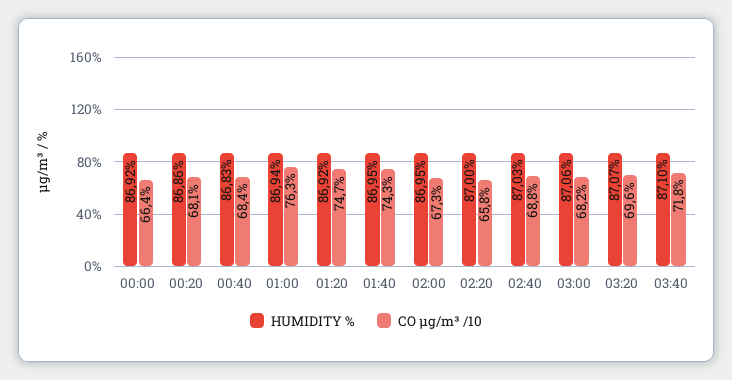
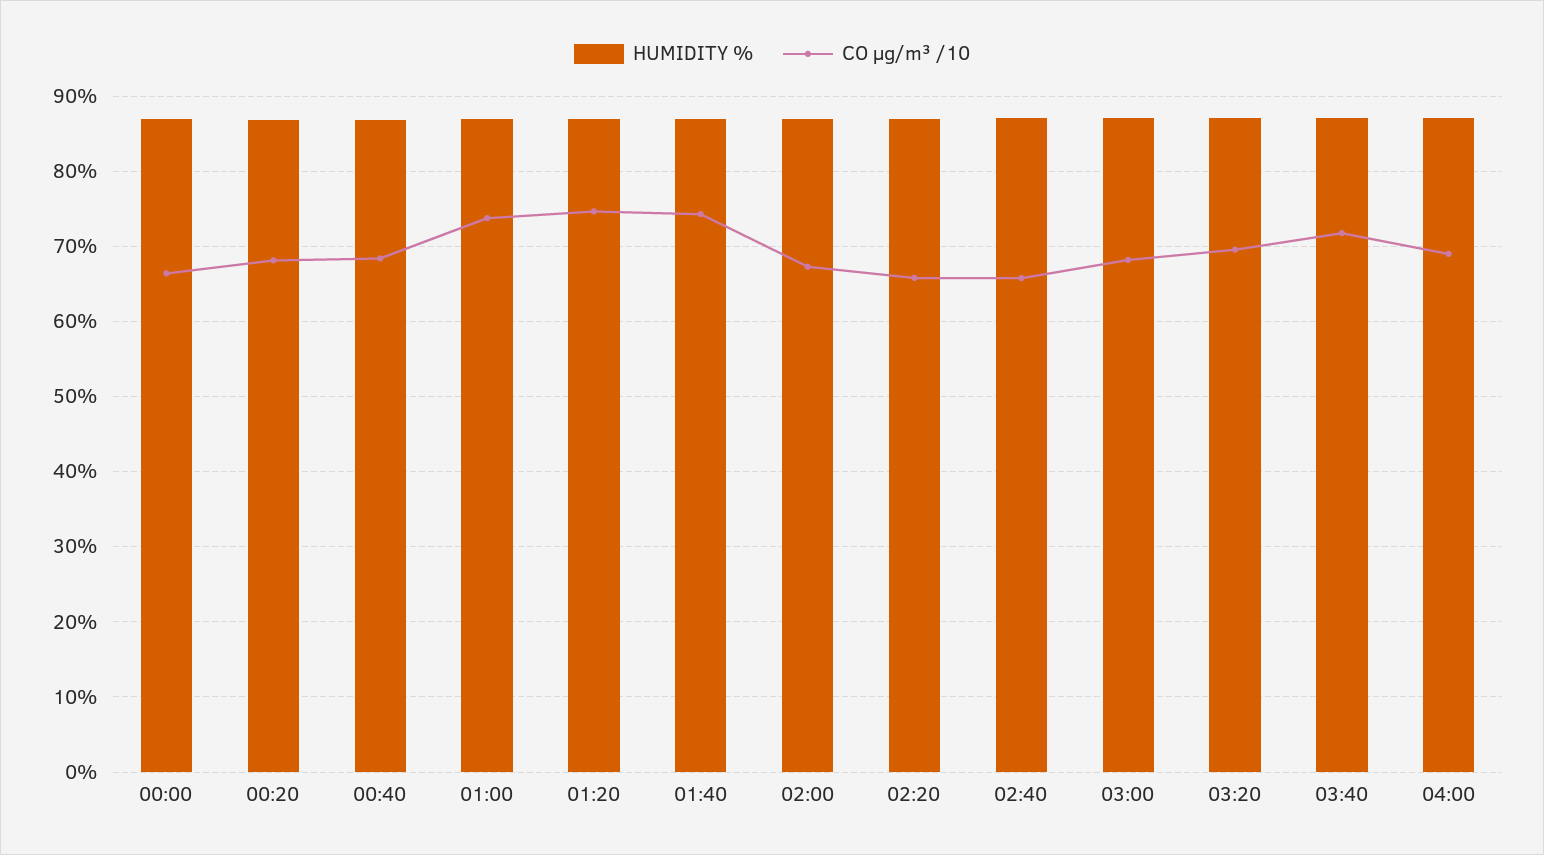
CO µg/m³ /10, 01:00: 76.3 -> 74
CO µg/m³ /10, 02:40: 68.8 -> 66
HUMIDITY %, 04:00: none -> 87
CO µg/m³ /10, 04:00: none -> 69

